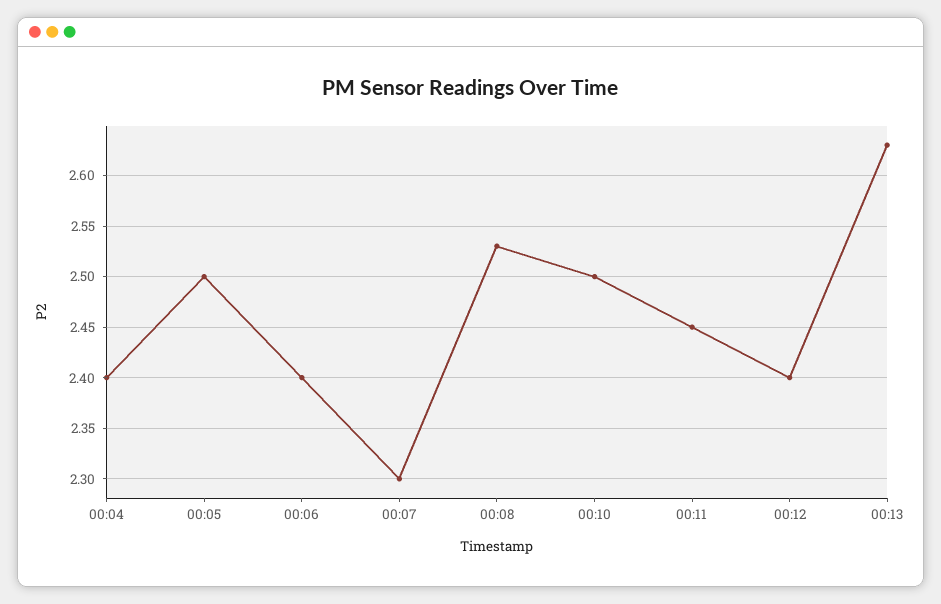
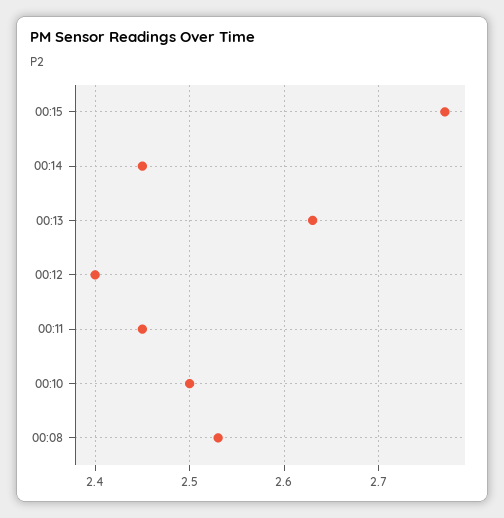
00:04: 2.4 -> none
00:05: 2.5 -> none
00:06: 2.4 -> none
00:07: 2.3 -> none
00:15: none -> 2.77
00:14: none -> 2.45

